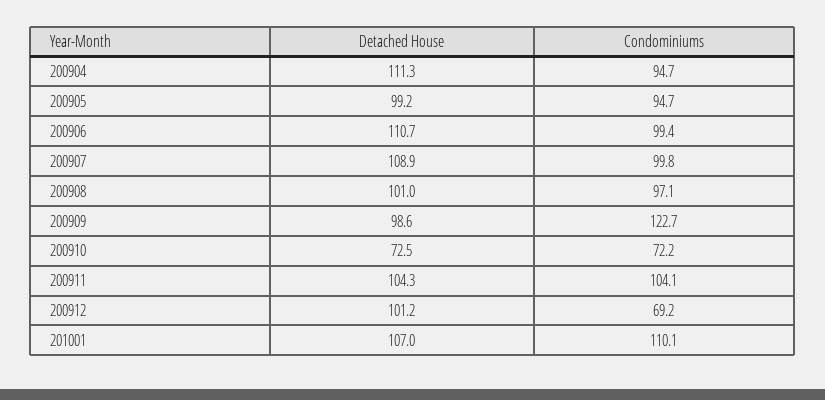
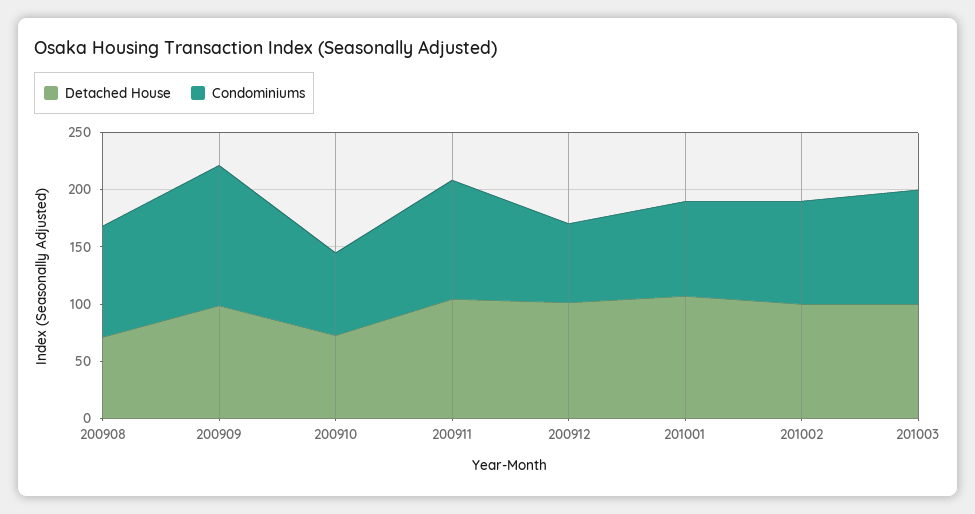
Detached House, 200904: 111.3 -> none
Condominiums, 200904: 94.7 -> none
Detached House, 200905: 99.2 -> none
Condominiums, 200905: 94.7 -> none
Detached House, 200906: 110.7 -> none
Condominiums, 200906: 99.4 -> none
Detached House, 200907: 108.9 -> none
Condominiums, 200907: 99.8 -> none
Detached House, 200908: 101 -> 70
Condominiums, 201001: 110.1 -> 80
Detached House, 201002: none -> 100
Condominiums, 201002: none -> 90
Detached House, 201003: none -> 100
Condominiums, 201003: none -> 100

